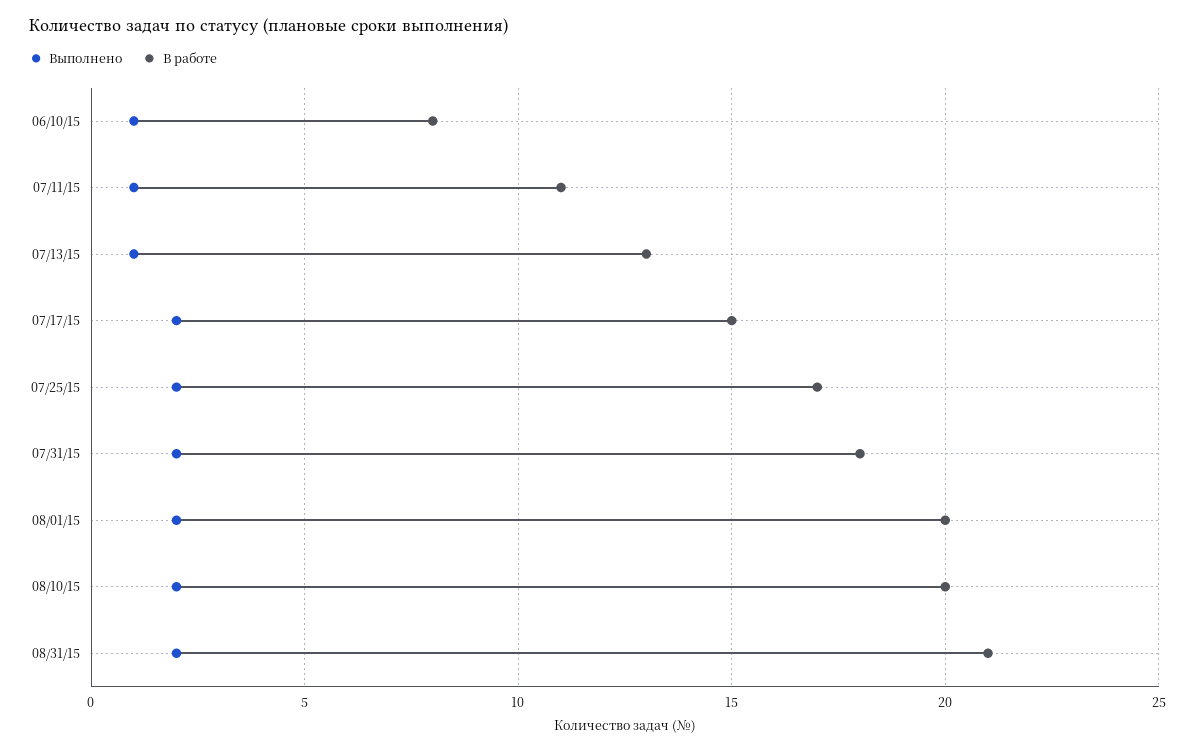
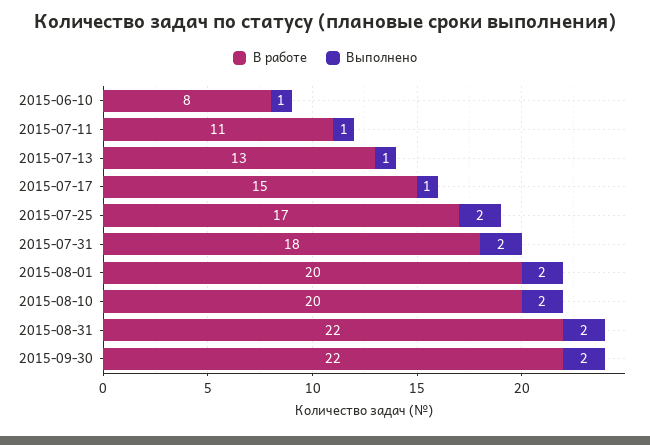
Выполнено, 07/17/15: 2 -> 1
В работе, 08/31/15: 21 -> 22
В работе, 2015-09-30: none -> 22
Выполнено, 2015-09-30: none -> 2

